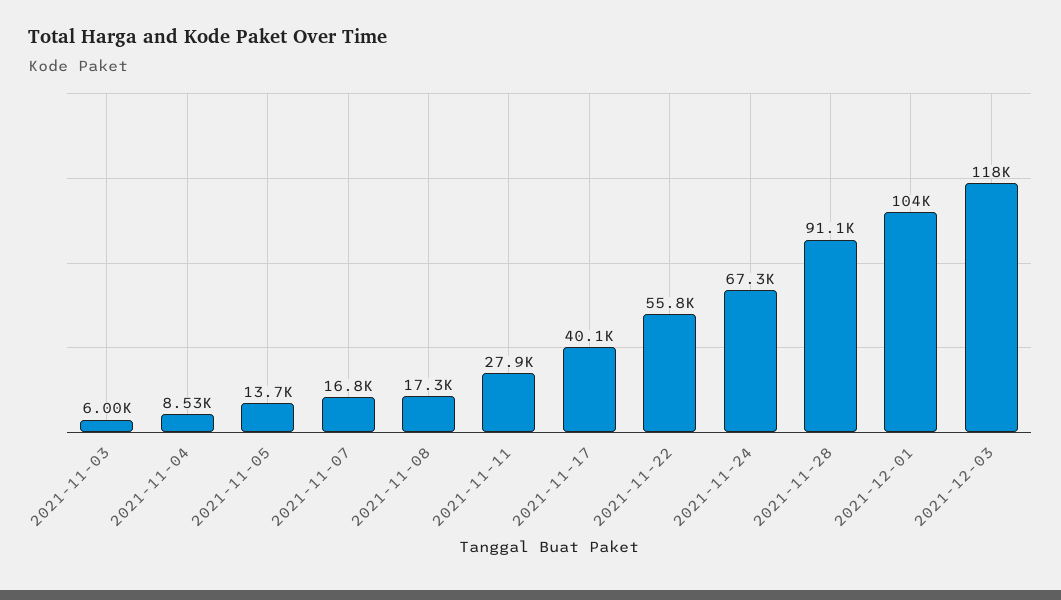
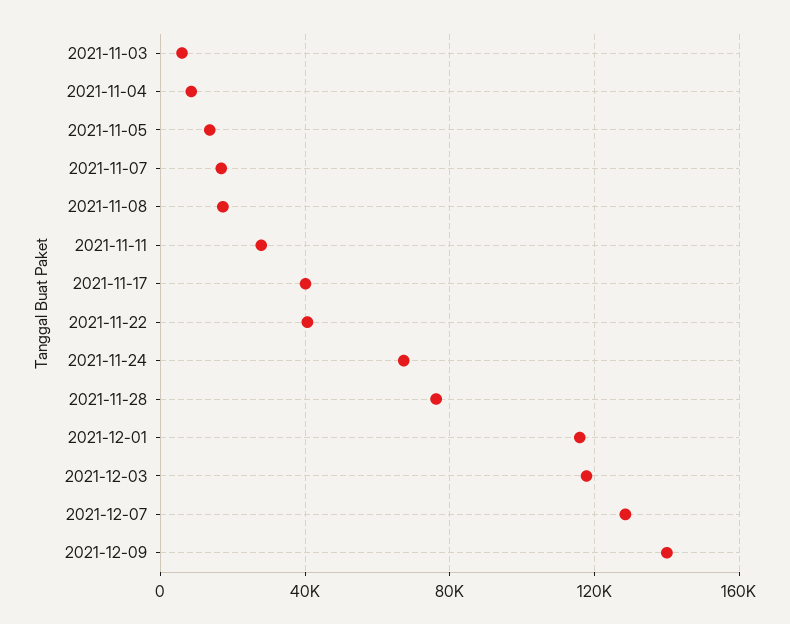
2021-11-22: 55800 -> 40000
2021-11-28: 91100 -> 75000
2021-12-01: 104000 -> 115000
2021-12-07: none -> 130000
2021-12-09: none -> 140000

